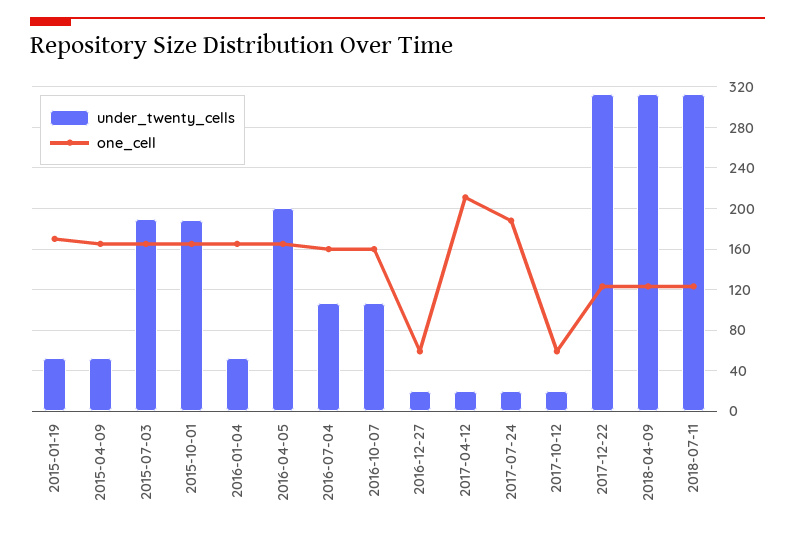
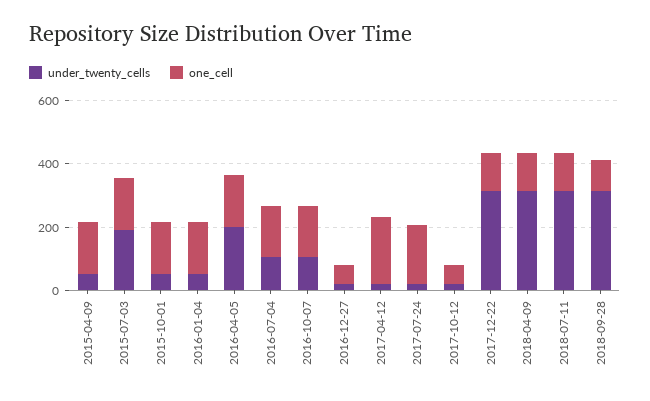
under_twenty_cells, 2015-01-19: 50 -> none
one_cell, 2015-01-19: 170 -> none
under_twenty_cells, 2015-10-01: 190 -> 50
under_twenty_cells, 2018-09-28: none -> 300
one_cell, 2018-09-28: none -> 100

